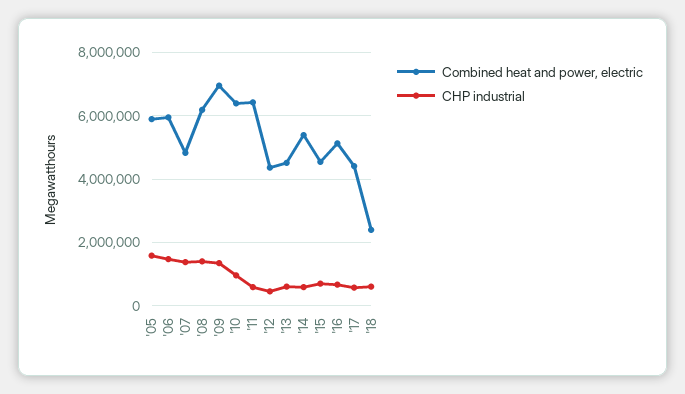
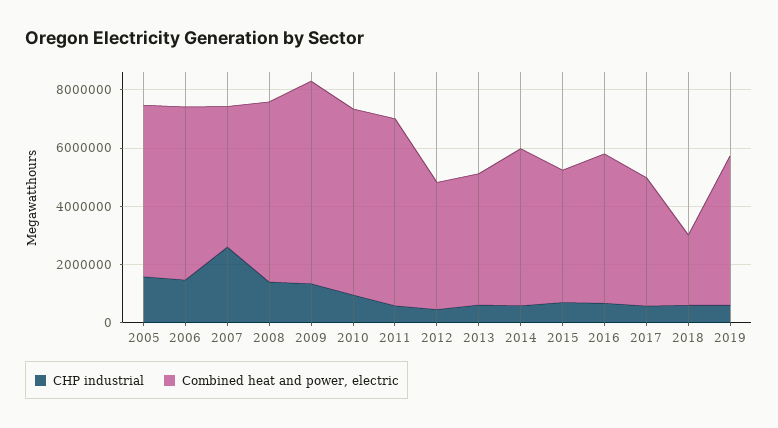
CHP industrial, '07: 1400000 -> 2500000
CHP industrial, 2019: none -> 500000
Combined heat and power, electric, 2019: none -> 5000000

